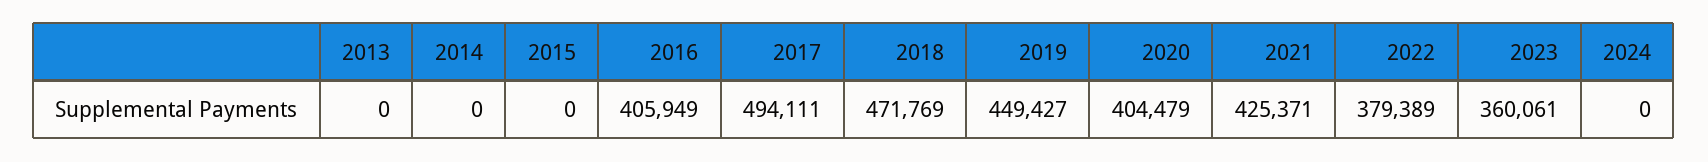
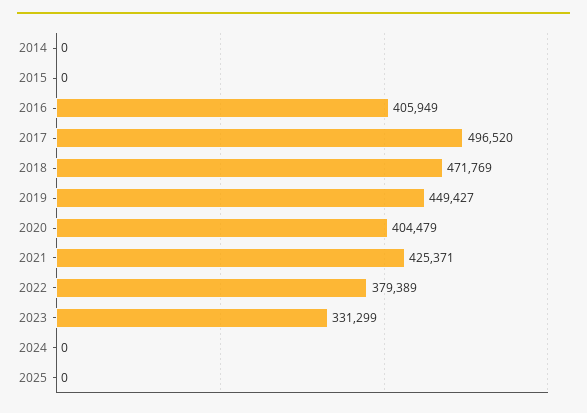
2013: 0 -> none
2017: 494111 -> 496520
2023: 360061 -> 331299
2025: none -> 0

